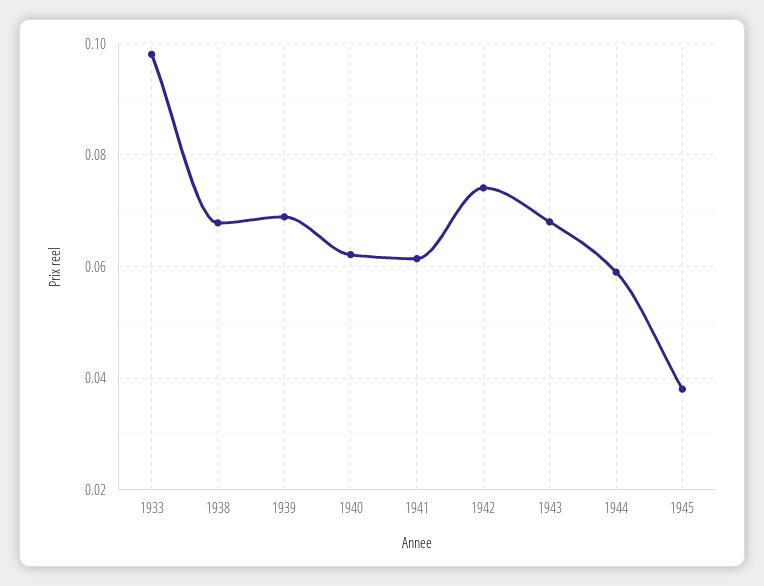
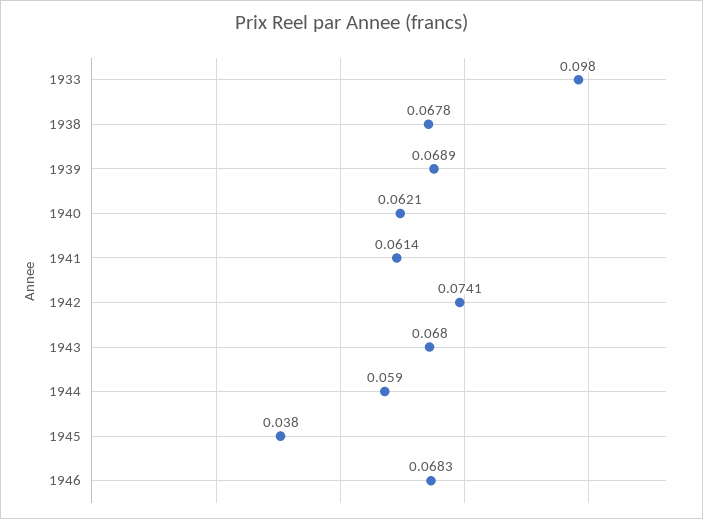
1946: none -> 0.0683

